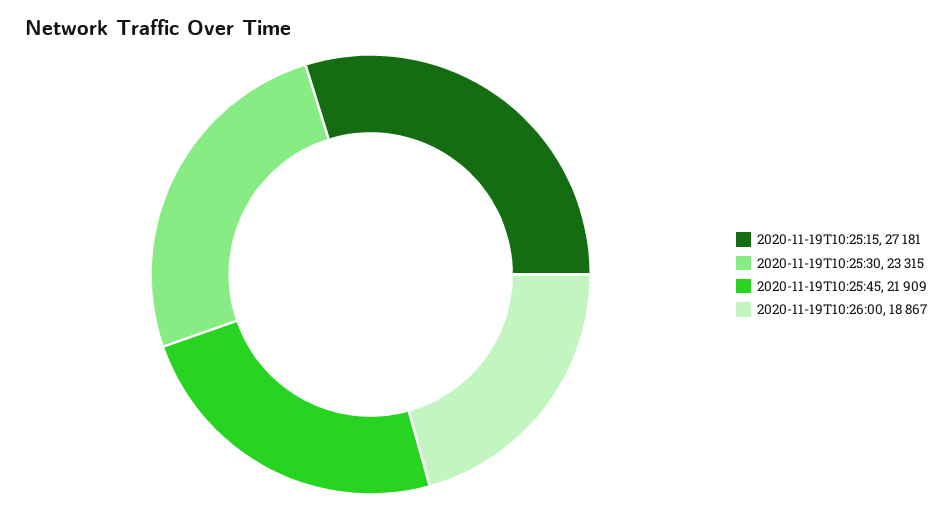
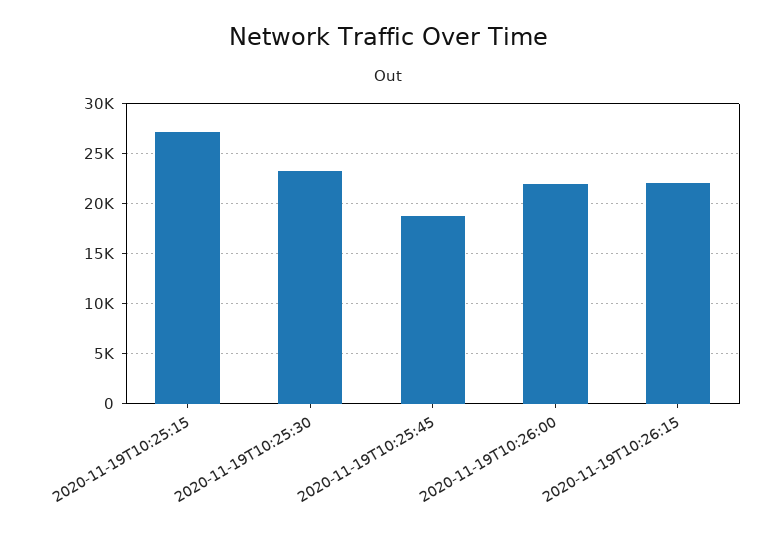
2020-11-19T10:25:45: 21909 -> 19000
2020-11-19T10:26:00: 18867 -> 22000
2020-11-19T10:26:15: none -> 22000

